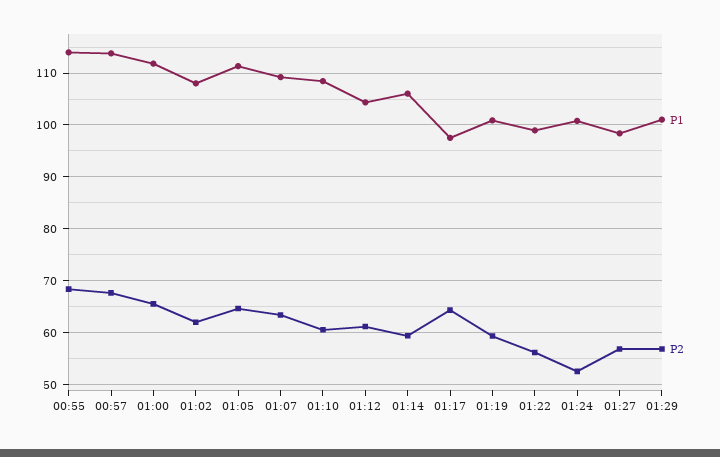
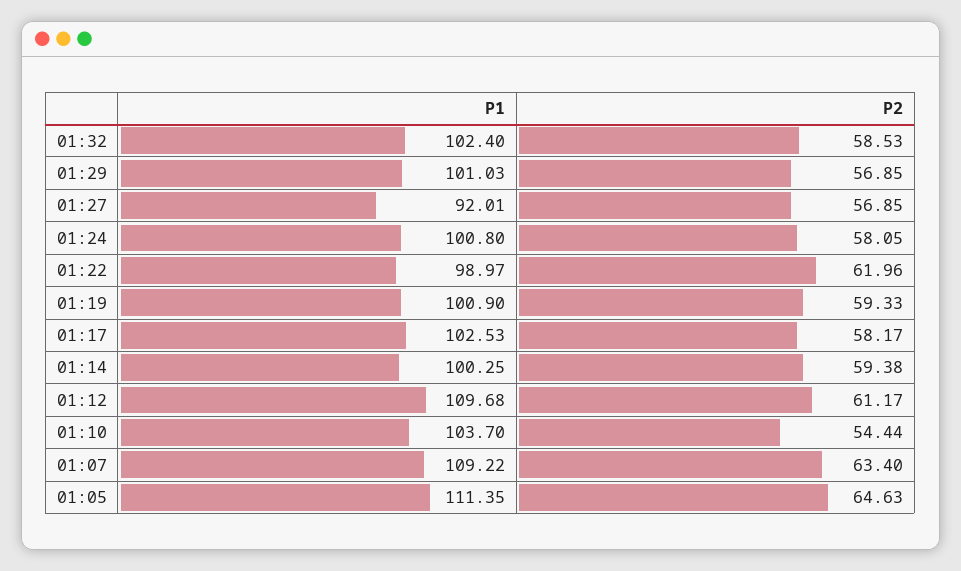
P1, 00:55: 114 -> none
P2, 00:55: 68 -> none
P1, 00:57: 114 -> none
P2, 00:57: 68 -> none
P1, 01:00: 112 -> none
P2, 01:00: 66 -> none
P1, 01:02: 108 -> none
P2, 01:02: 62 -> none
P1, 01:10: 108 -> 103.7
P2, 01:10: 60 -> 54.44
P1, 01:12: 104 -> 109.68
P1, 01:14: 106 -> 100.25
P1, 01:17: 98 -> 102.53
P2, 01:17: 64 -> 58.17
P2, 01:22: 56 -> 61.96
P2, 01:24: 52 -> 58.05
P1, 01:27: 98 -> 92.01
P1, 01:32: none -> 102.4
P2, 01:32: none -> 58.53

